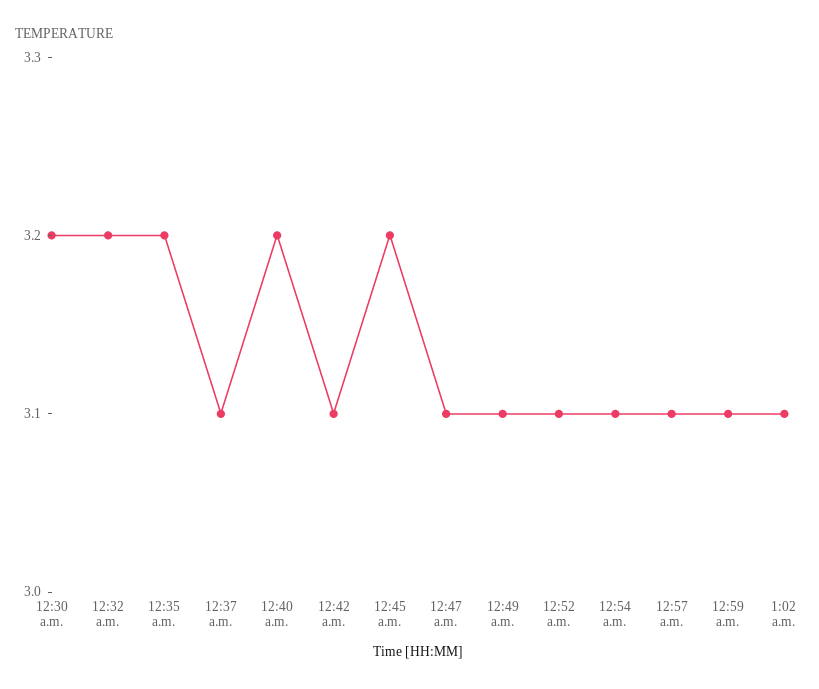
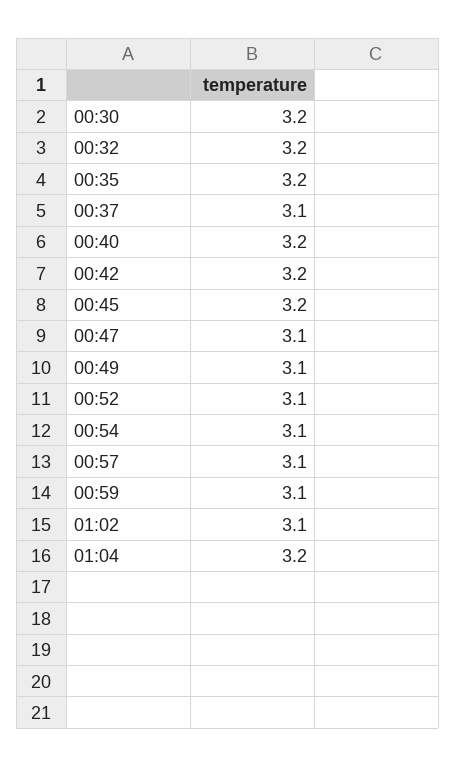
12:42 a.m.: 3.1 -> 3.2
01:04: none -> 3.2

